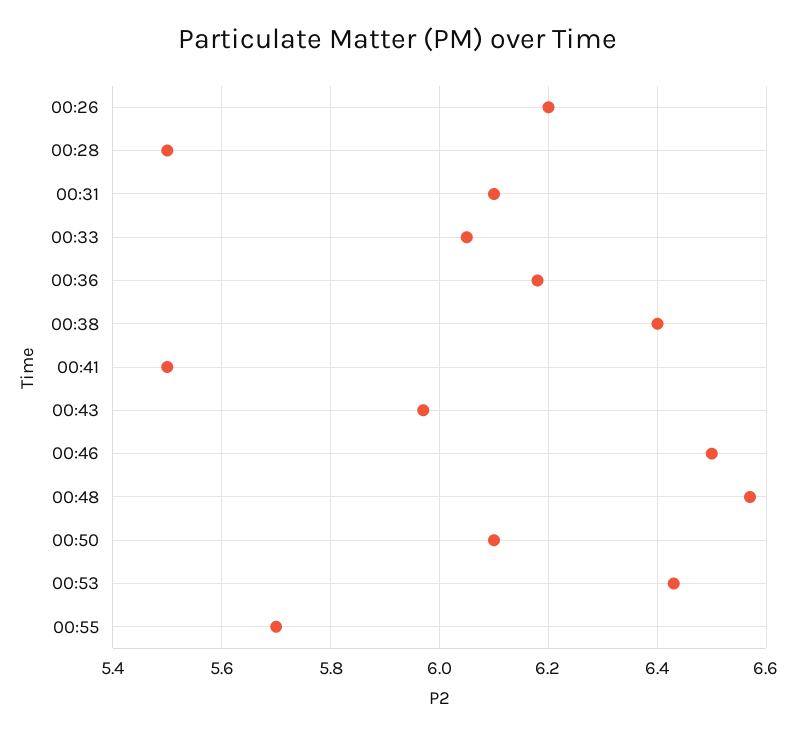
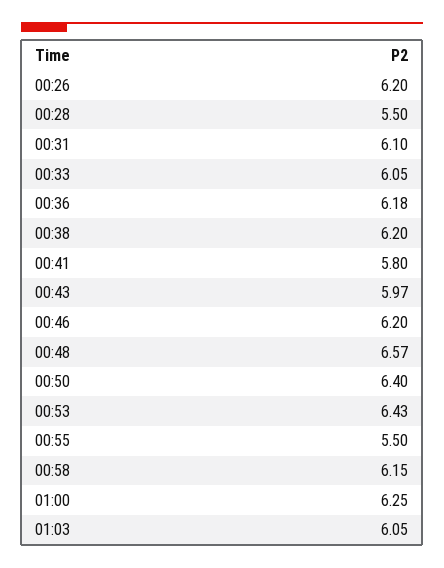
00:38: 6.4 -> 6.2
00:41: 5.5 -> 5.8
00:46: 6.5 -> 6.2
00:50: 6.1 -> 6.4
00:55: 5.7 -> 5.5
00:58: none -> 6.15
01:00: none -> 6.25
01:03: none -> 6.05

